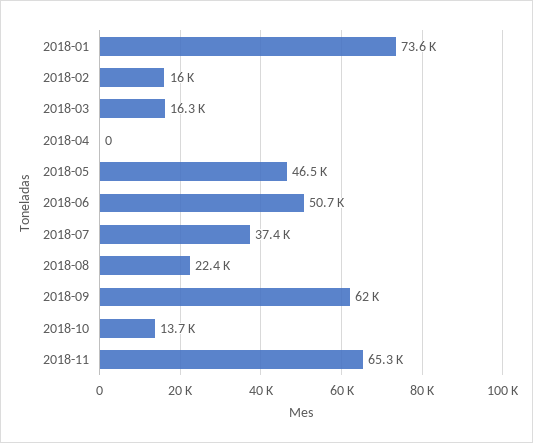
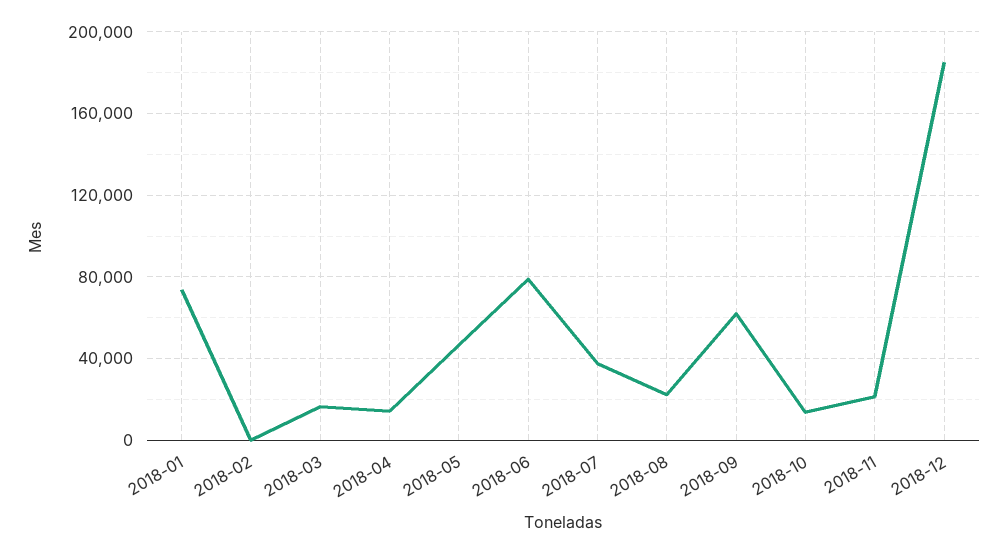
2018-02: 16000 -> 0
2018-04: 0 -> 15000
2018-06: 50700 -> 80000
2018-11: 65300 -> 20000
2018-12: none -> 185000

